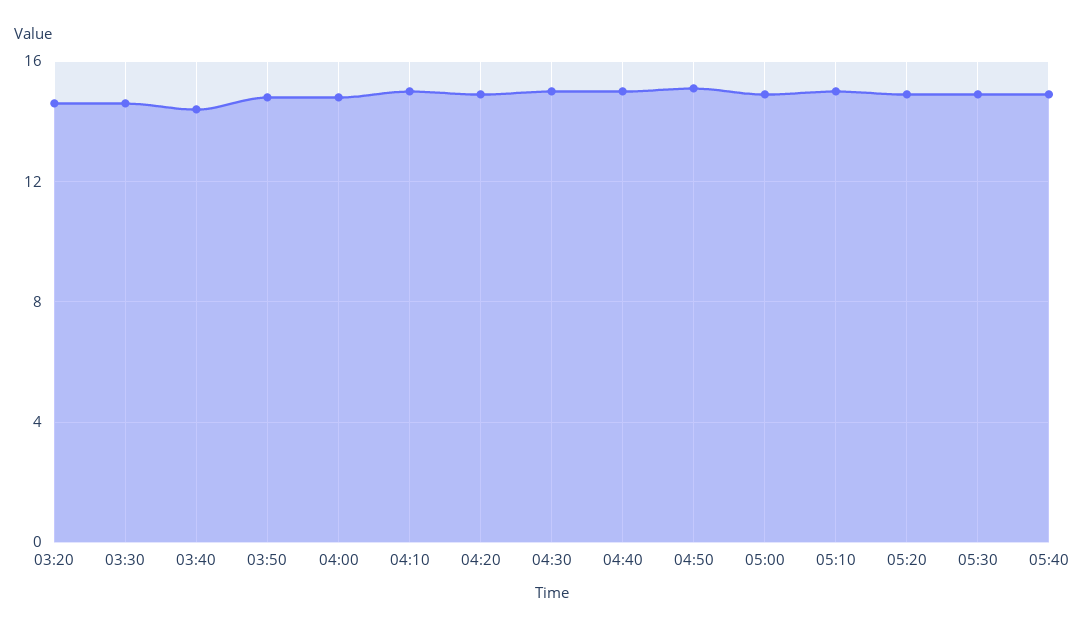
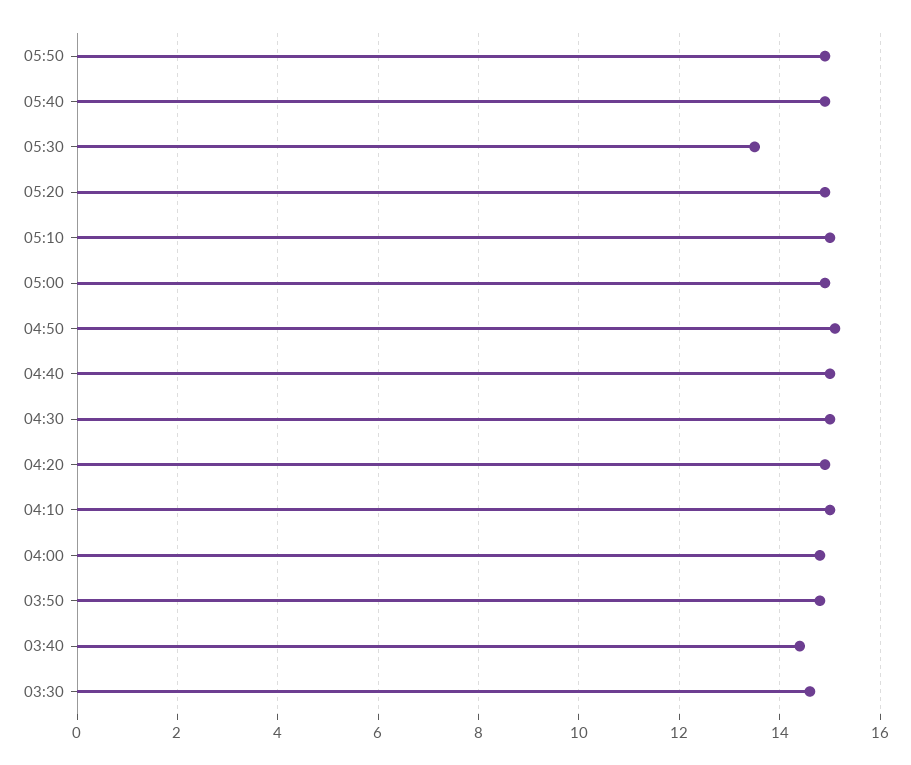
03:20: 14.5 -> none
05:30: 15 -> 13.5
05:50: none -> 15

